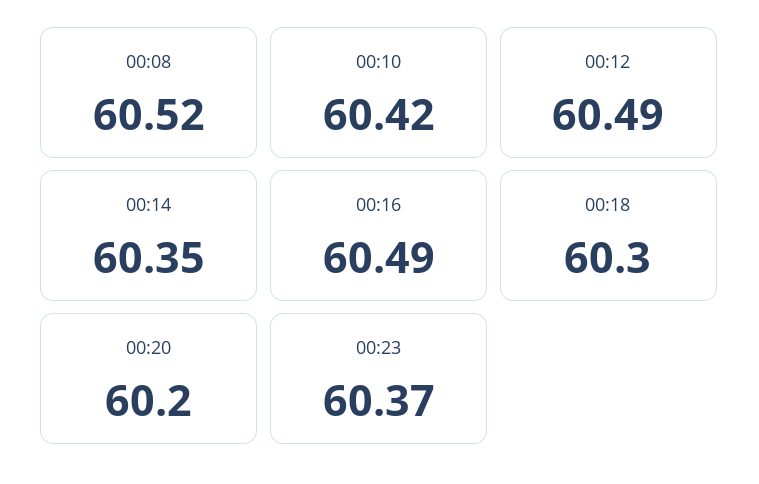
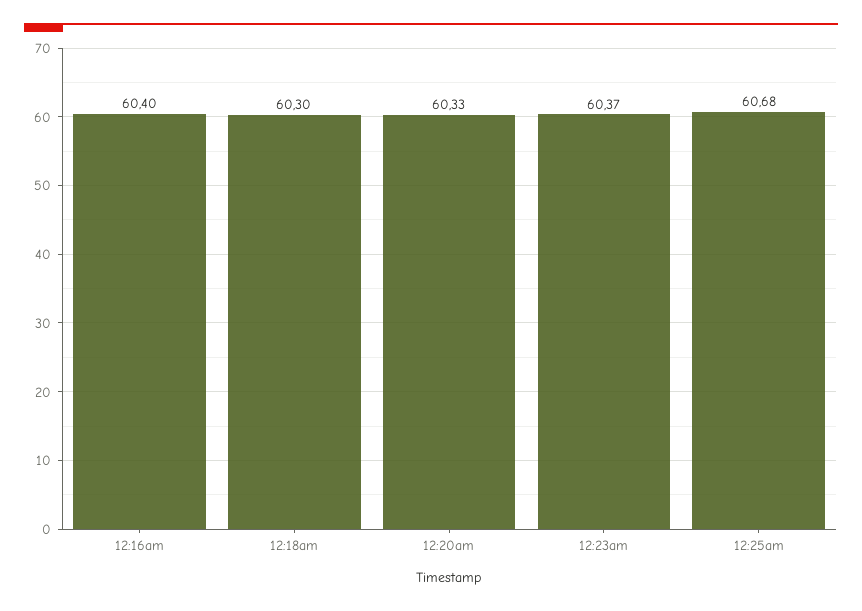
00:08: 60.52 -> none
00:10: 60.42 -> none
00:12: 60.49 -> none
00:14: 60.35 -> none
00:16: 60.49 -> 60.4
00:20: 60.2 -> 60.33
12:25am: none -> 60.68

